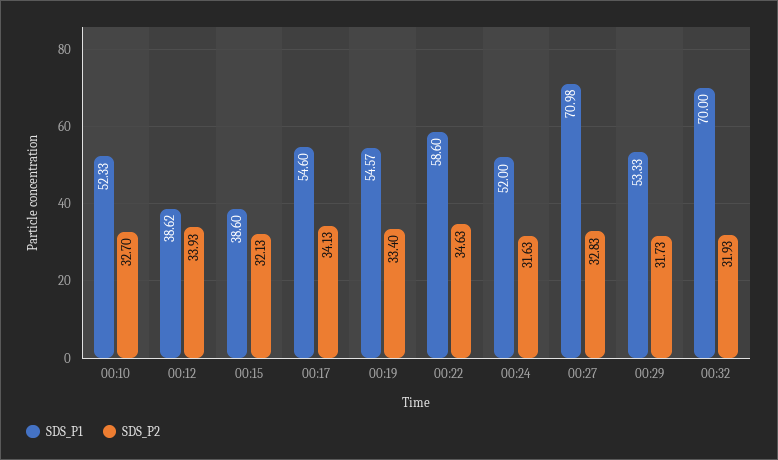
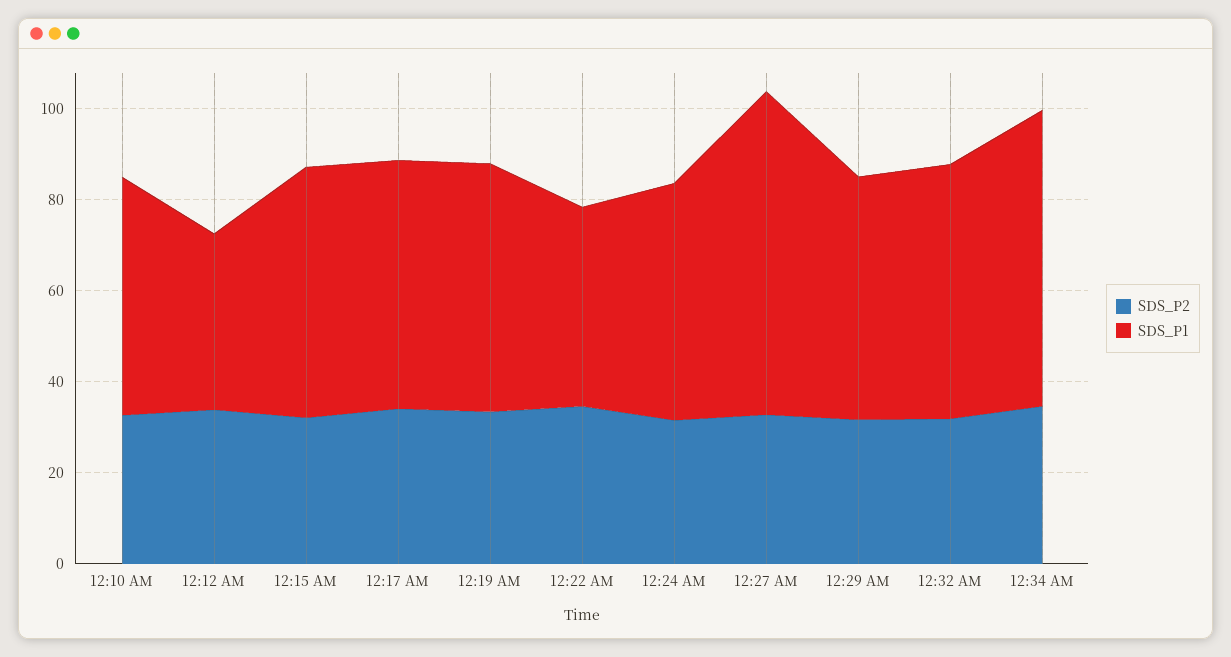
SDS_P1, 00:15: 38.6 -> 55
SDS_P1, 00:22: 58.6 -> 45
SDS_P1, 00:32: 70 -> 55
SDS_P2, 12:34 AM: none -> 35
SDS_P1, 12:34 AM: none -> 65

